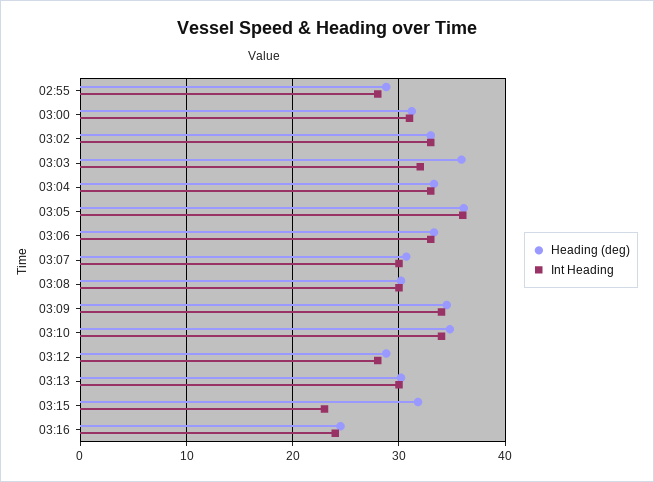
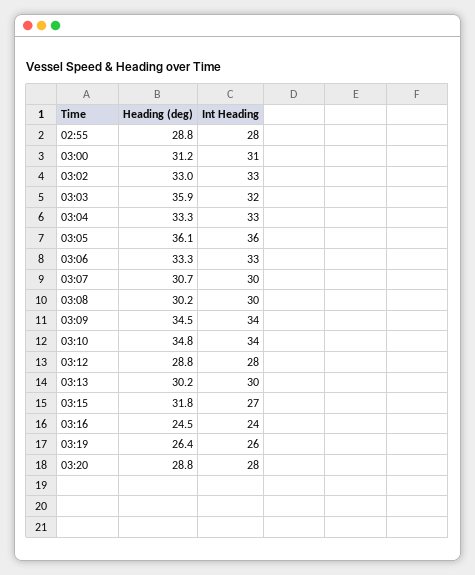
Int Heading, 03:15: 23 -> 27
Heading (deg), 03:19: none -> 26.4
Int Heading, 03:19: none -> 26
Heading (deg), 03:20: none -> 28.8
Int Heading, 03:20: none -> 28

